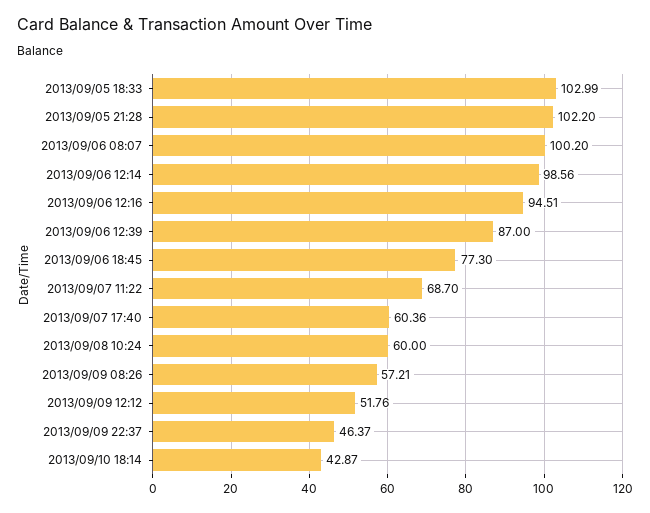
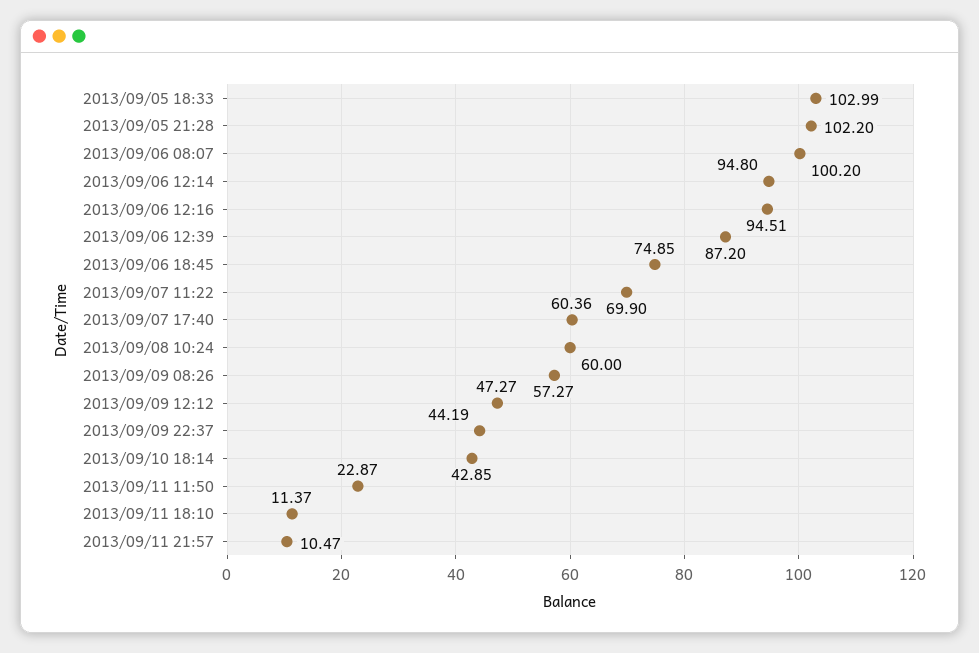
2013/09/06 12:14: 98.56 -> 94.8
2013/09/06 12:39: 87 -> 87.2
2013/09/06 18:45: 77.3 -> 74.85
2013/09/07 11:22: 68.7 -> 69.9
2013/09/09 08:26: 57.21 -> 57.27
2013/09/09 12:12: 51.76 -> 47.27
2013/09/09 22:37: 46.37 -> 44.19
2013/09/10 18:14: 42.87 -> 42.85
2013/09/11 11:50: none -> 22.87
2013/09/11 18:10: none -> 11.37
2013/09/11 21:57: none -> 10.47

